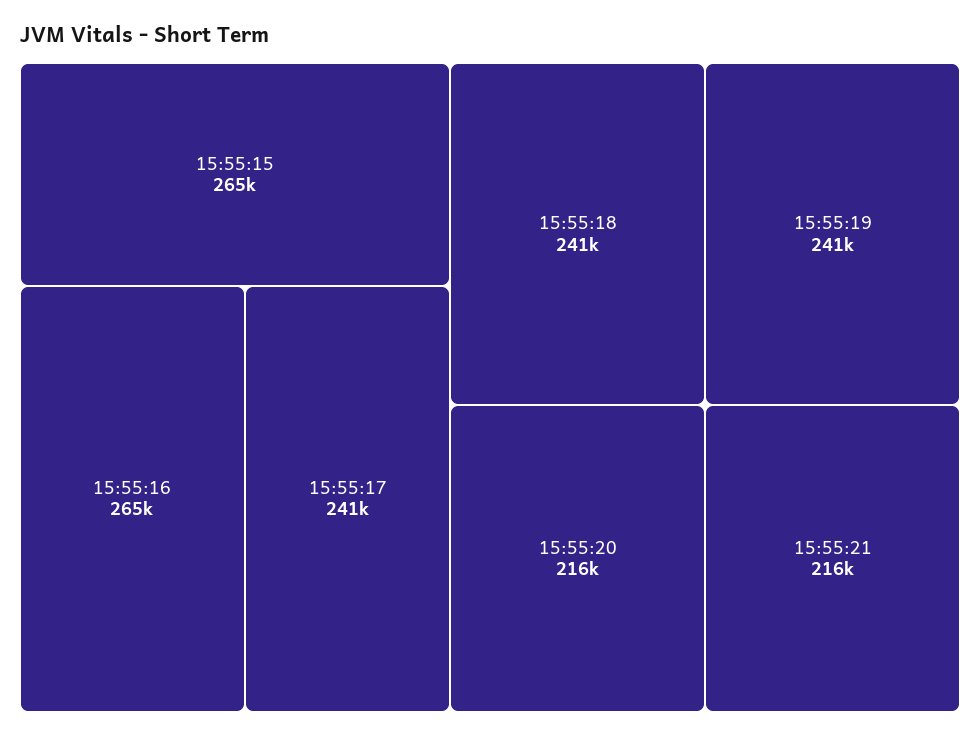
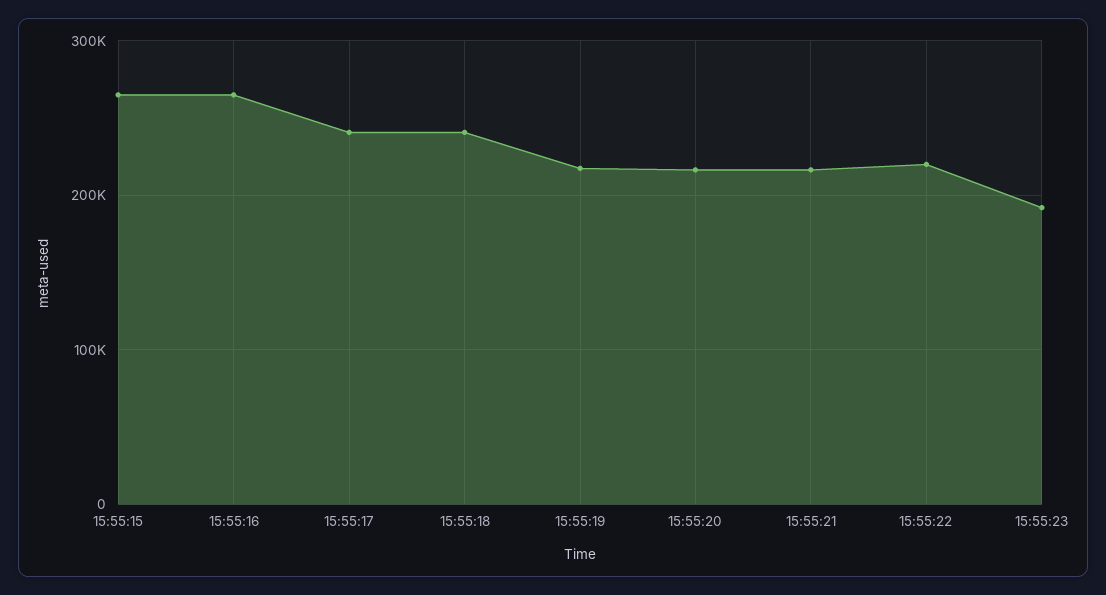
15:55:19: 241000 -> 220000
15:55:22: none -> 220000
15:55:23: none -> 190000

